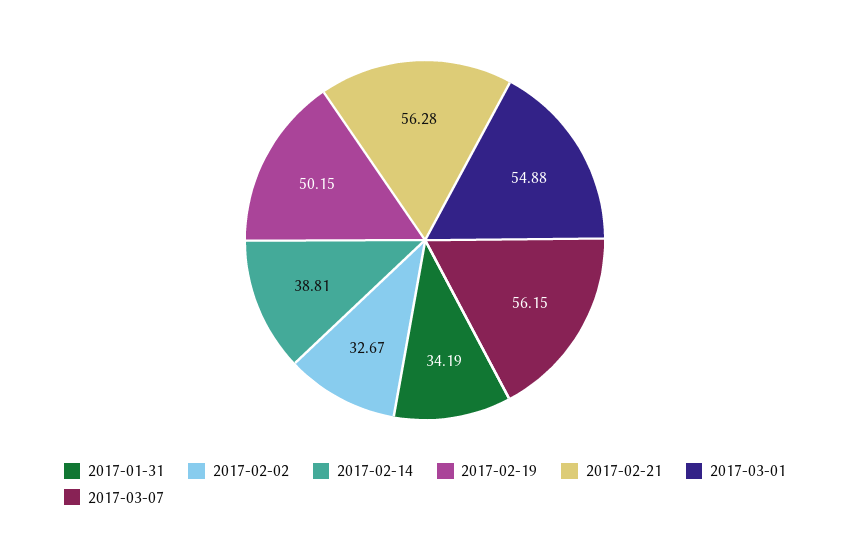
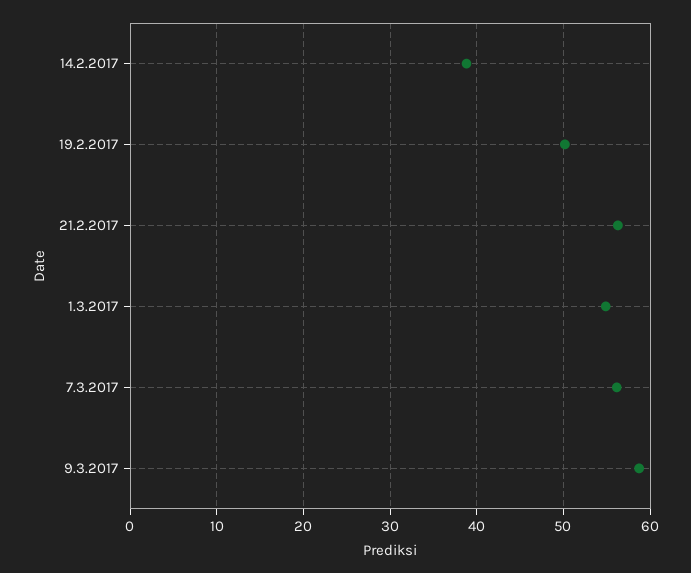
2017-01-31: 34.19 -> none
2017-02-02: 32.67 -> none
9.3.2017: none -> 59

